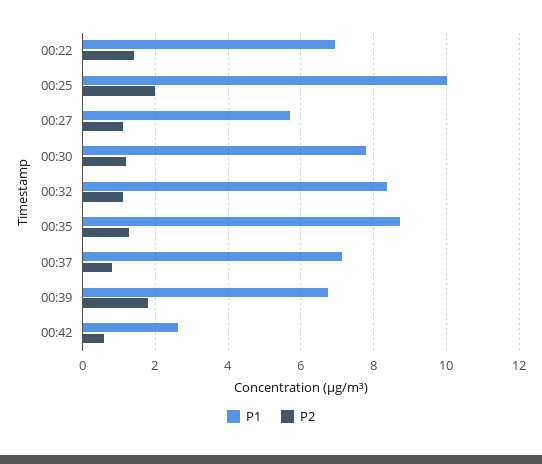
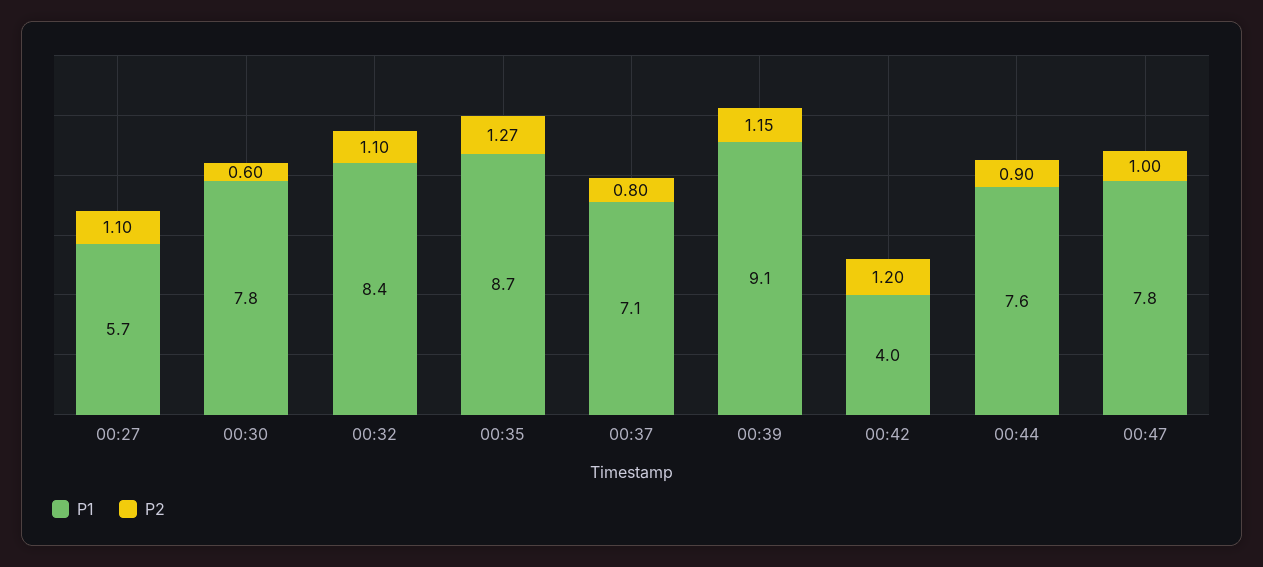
P1, 00:22: 7 -> none
P2, 00:22: 1.4 -> none
P1, 00:25: 10 -> none
P2, 00:25: 2 -> none
P2, 00:30: 1.2 -> 0.6
P1, 00:39: 6.8 -> 9.1
P2, 00:39: 1.8 -> 1.15
P1, 00:42: 2.6 -> 4
P2, 00:42: 0.6 -> 1.2
P1, 00:44: none -> 7.6
P2, 00:44: none -> 0.9
P1, 00:47: none -> 7.8
P2, 00:47: none -> 1

